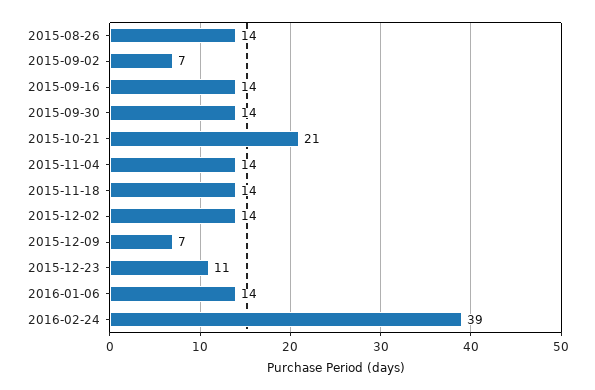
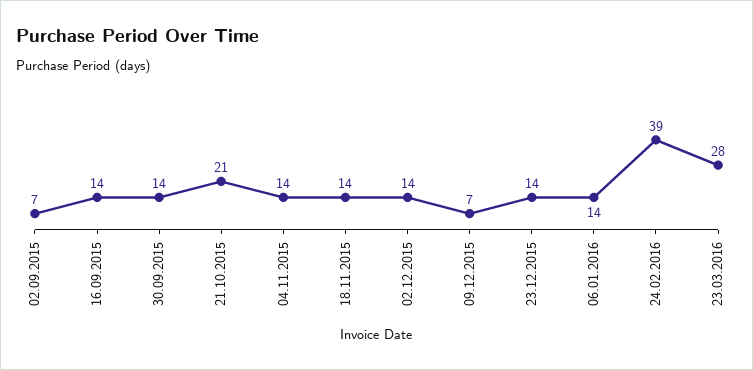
2015-08-26: 14 -> none
2015-12-23: 11 -> 14
23.03.2016: none -> 28

